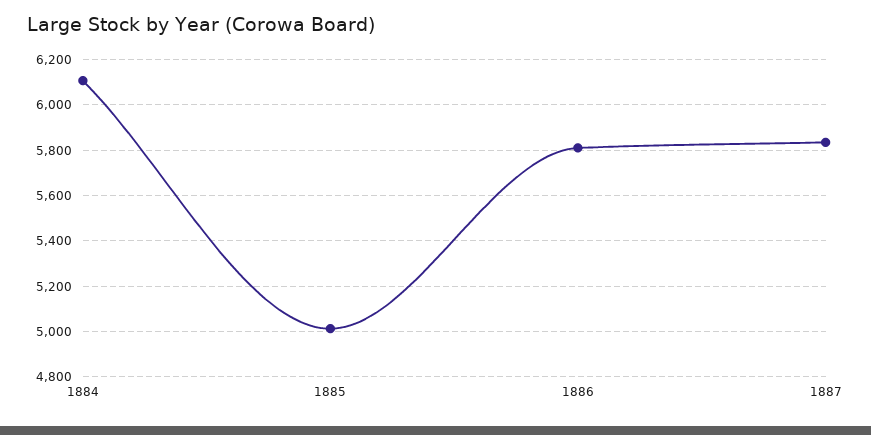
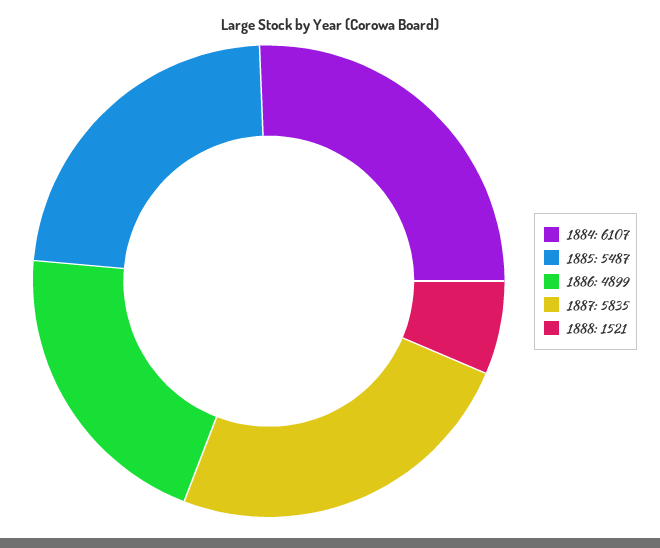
1885: 5000 -> 5487
1886: 5800 -> 4899
1888: none -> 1521

